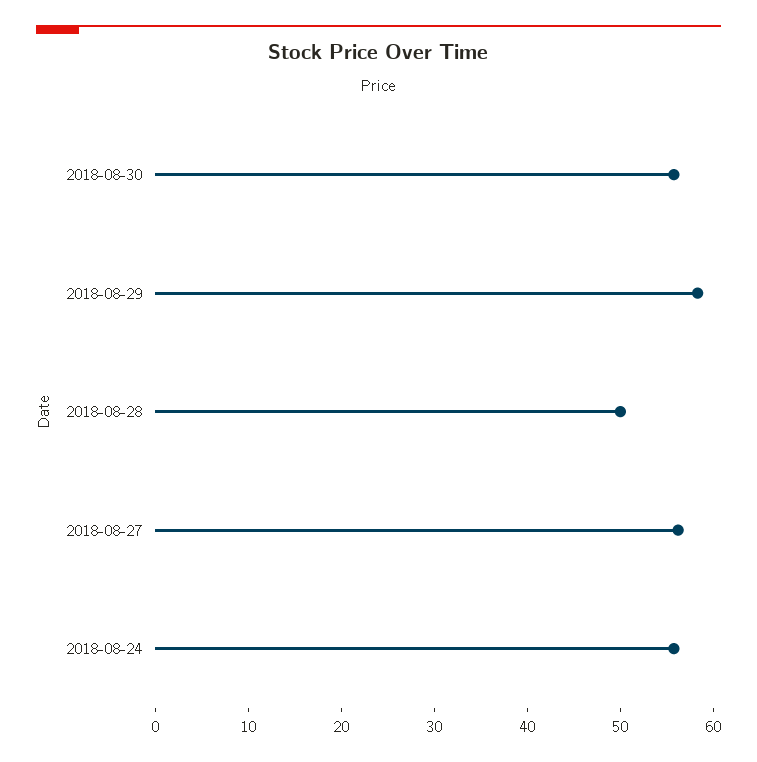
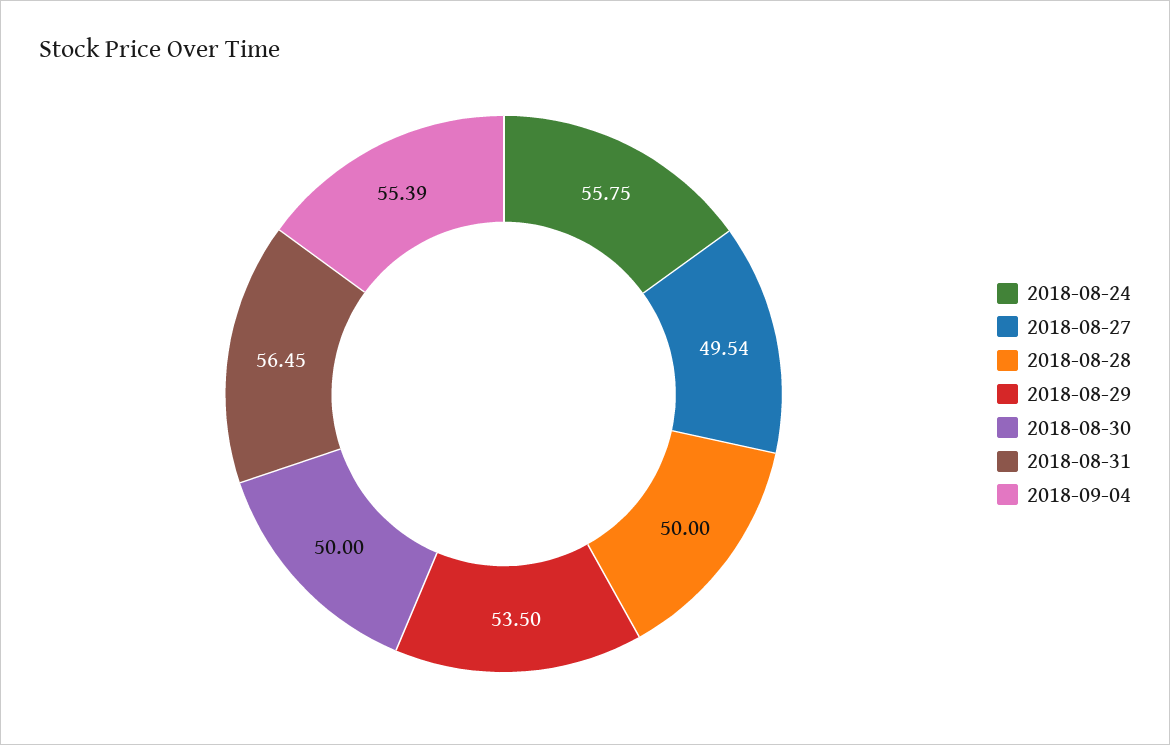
2018-08-30: 56 -> 50
2018-08-29: 58 -> 53.5
2018-08-27: 56 -> 49.54
2018-08-31: none -> 56.45
2018-09-04: none -> 55.39

